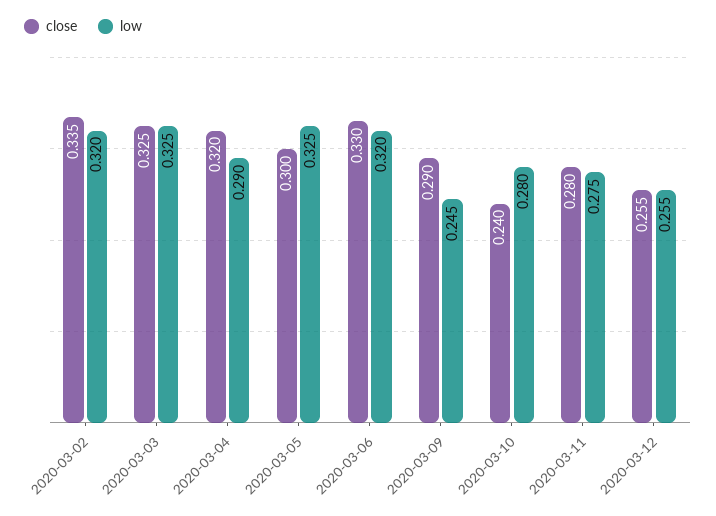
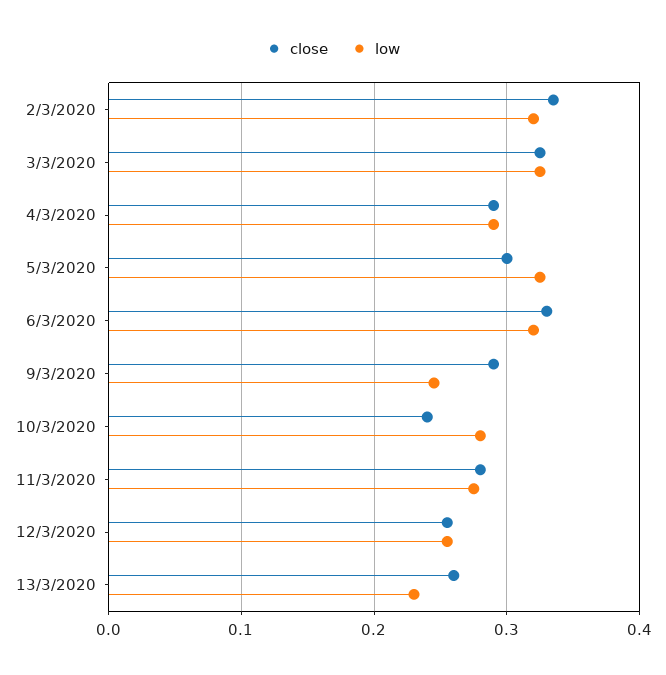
close, 2020-03-04: 0.32 -> 0.29
close, 13/3/2020: none -> 0.26
low, 13/3/2020: none -> 0.23

